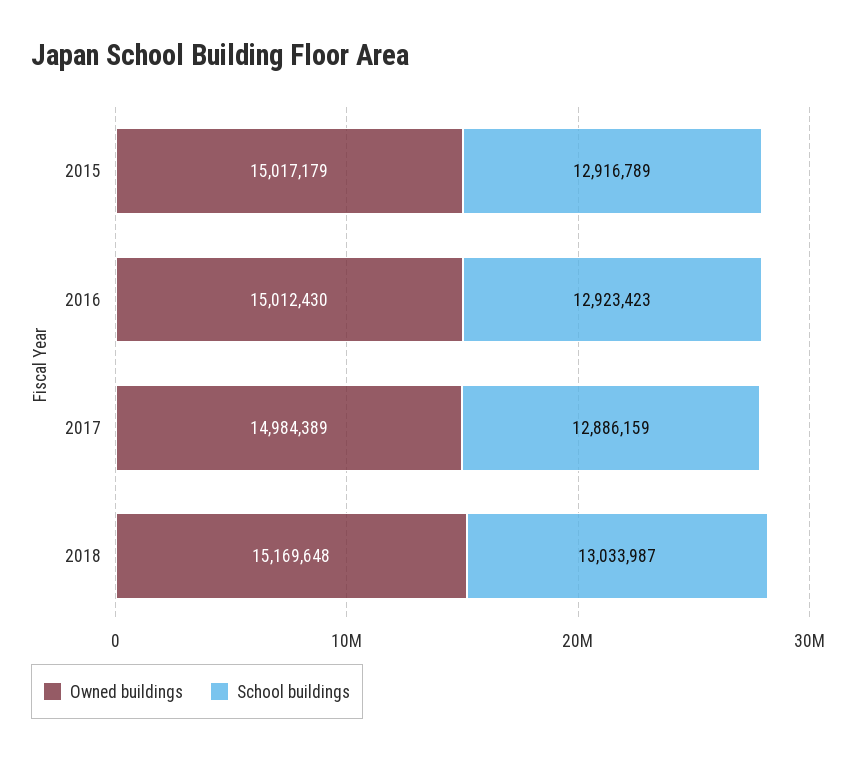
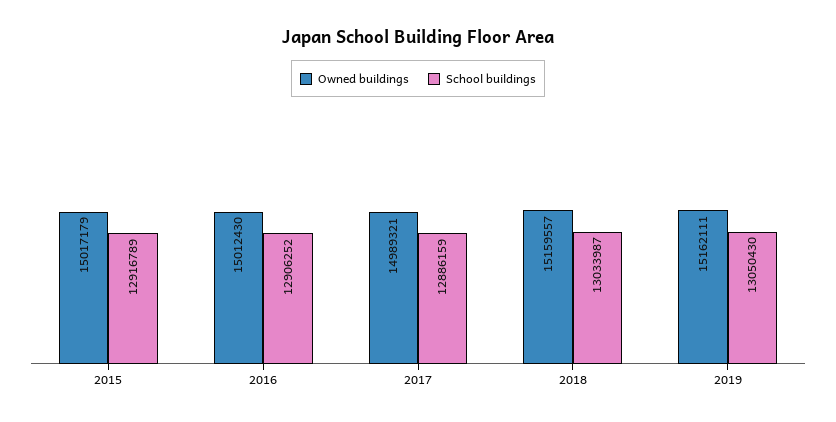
School buildings, 2016: 12923423 -> 12906252
Owned buildings, 2017: 14984389 -> 14989321
Owned buildings, 2018: 15169648 -> 15159557
Owned buildings, 2019: none -> 15162111
School buildings, 2019: none -> 13050430

